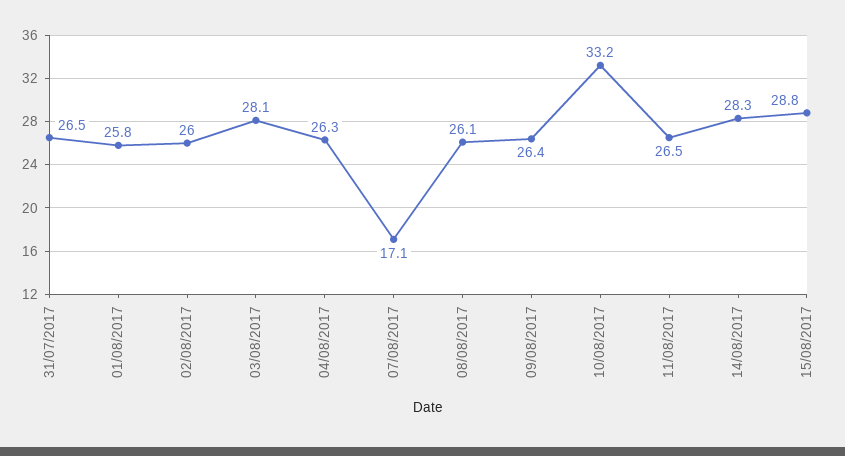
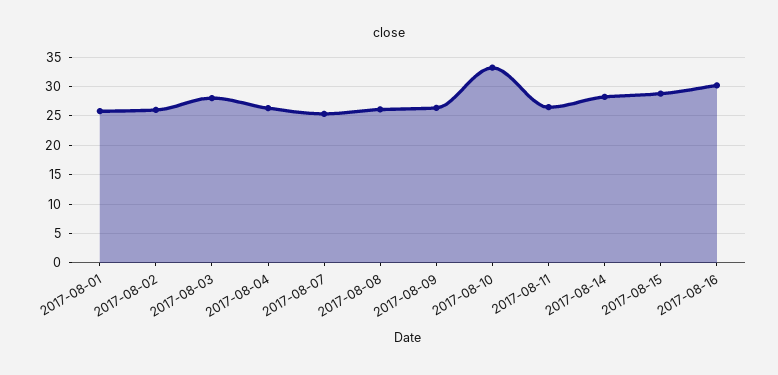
31/07/2017: 26.5 -> none
07/08/2017: 17.1 -> 25
2017-08-16: none -> 30

